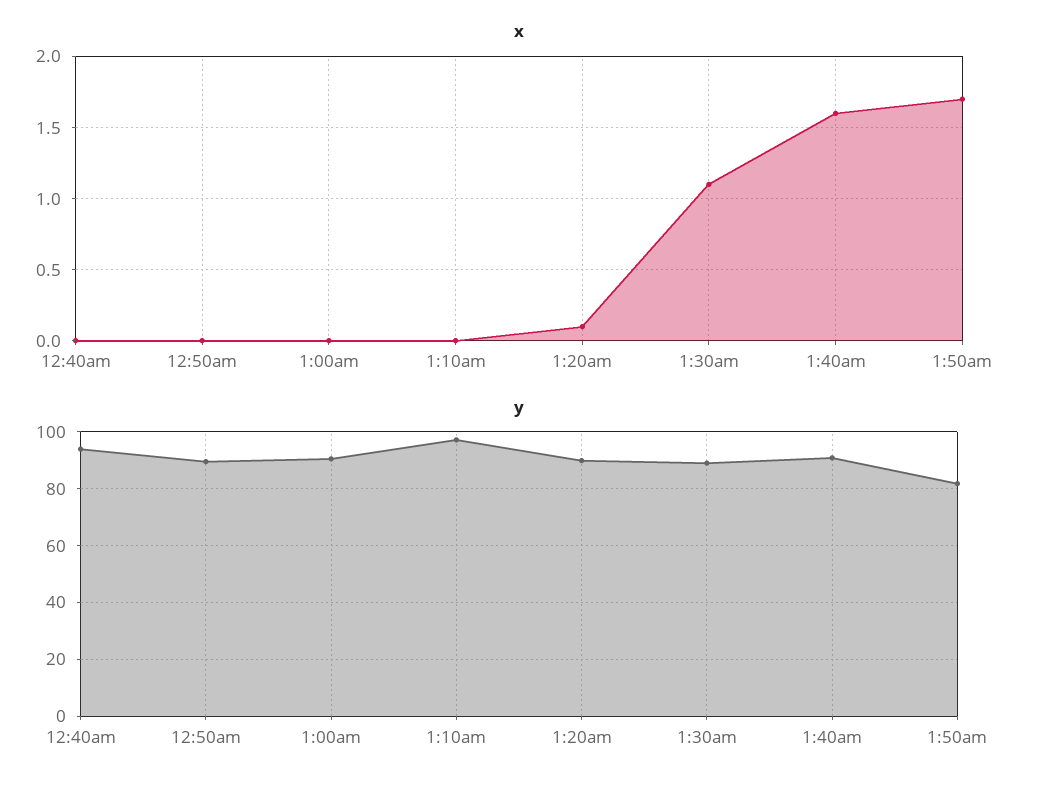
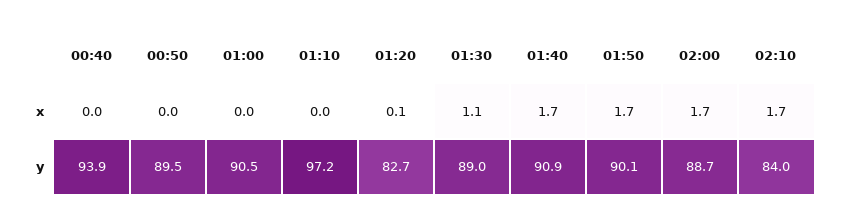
x, 1:40am: 1.6 -> 1.7
y, 1:20am: 90 -> 82.7
y, 1:50am: 82.5 -> 90.1
x, 02:00: none -> 1.7
x, 02:10: none -> 1.7
y, 02:00: none -> 88.7
y, 02:10: none -> 84

